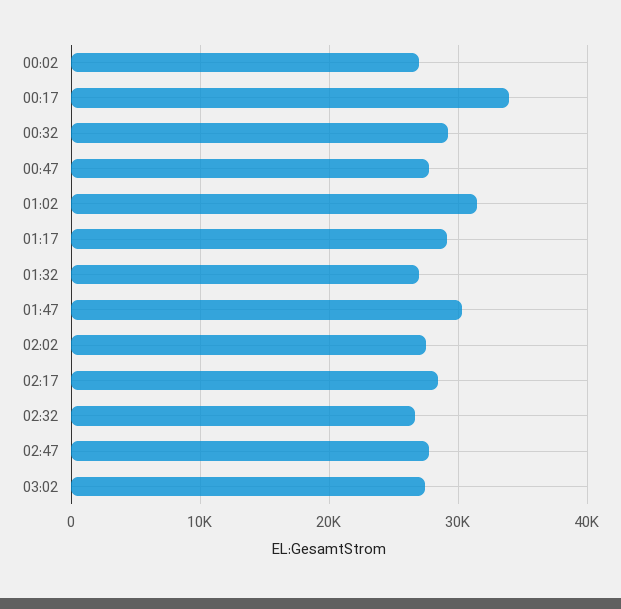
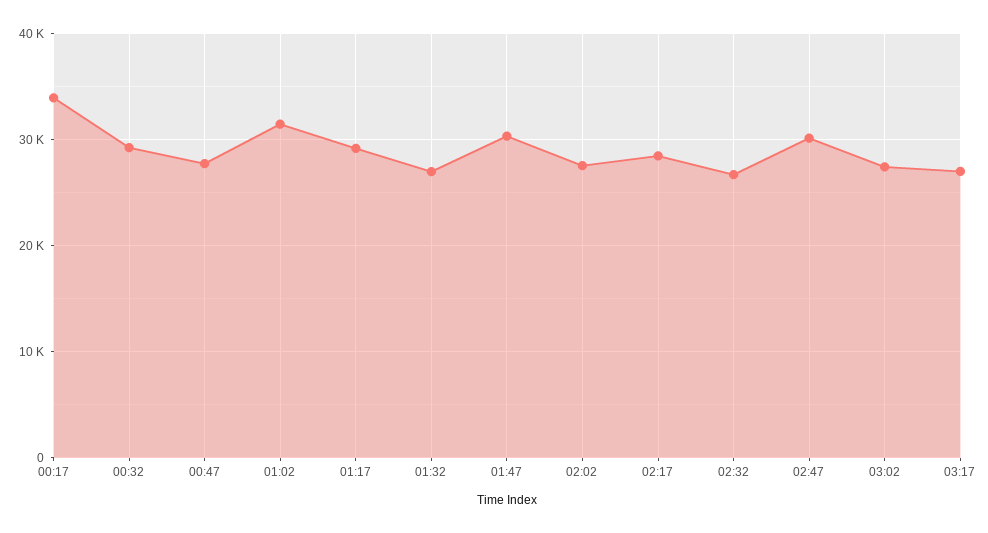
00:02: 27000 -> none
02:47: 28000 -> 30000
03:17: none -> 27000

